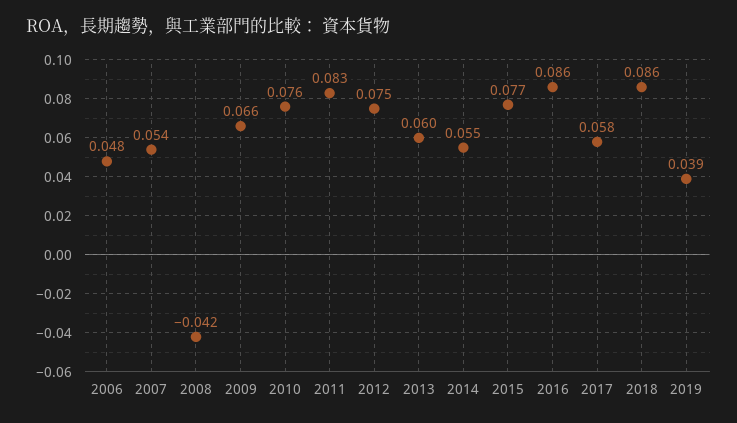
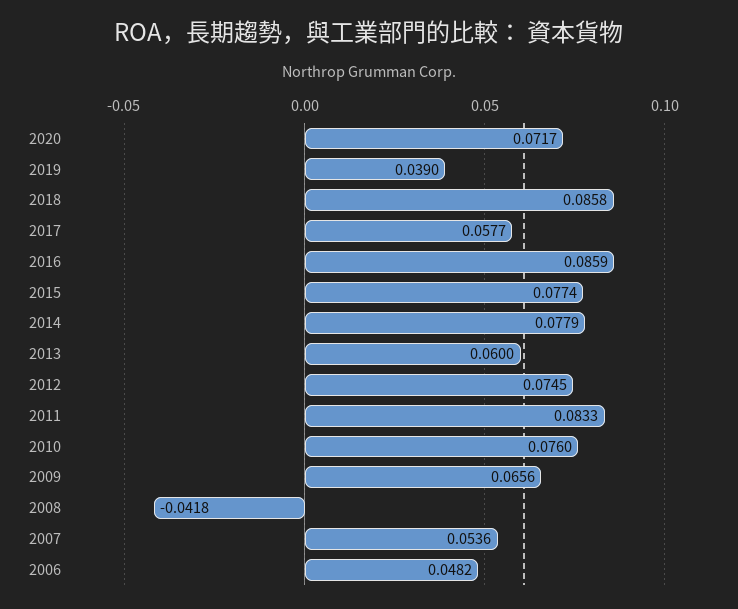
2014: 0.055 -> 0.0779
2020: none -> 0.0717

